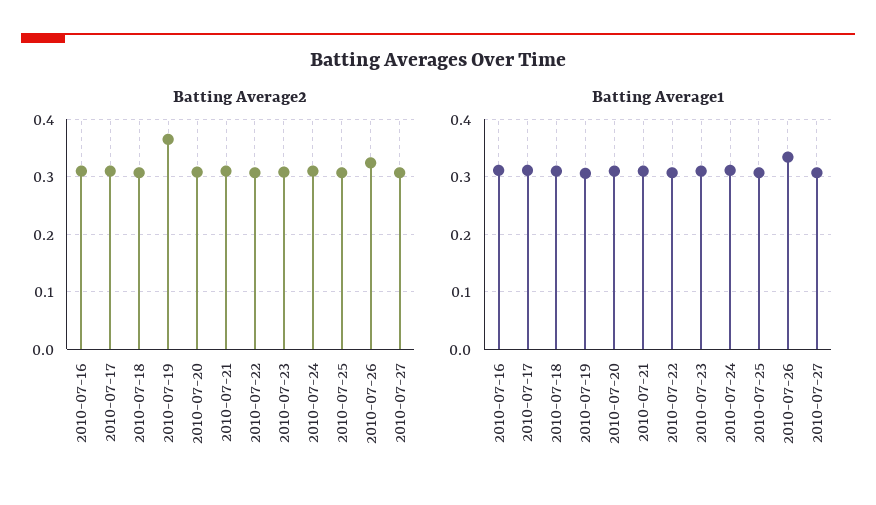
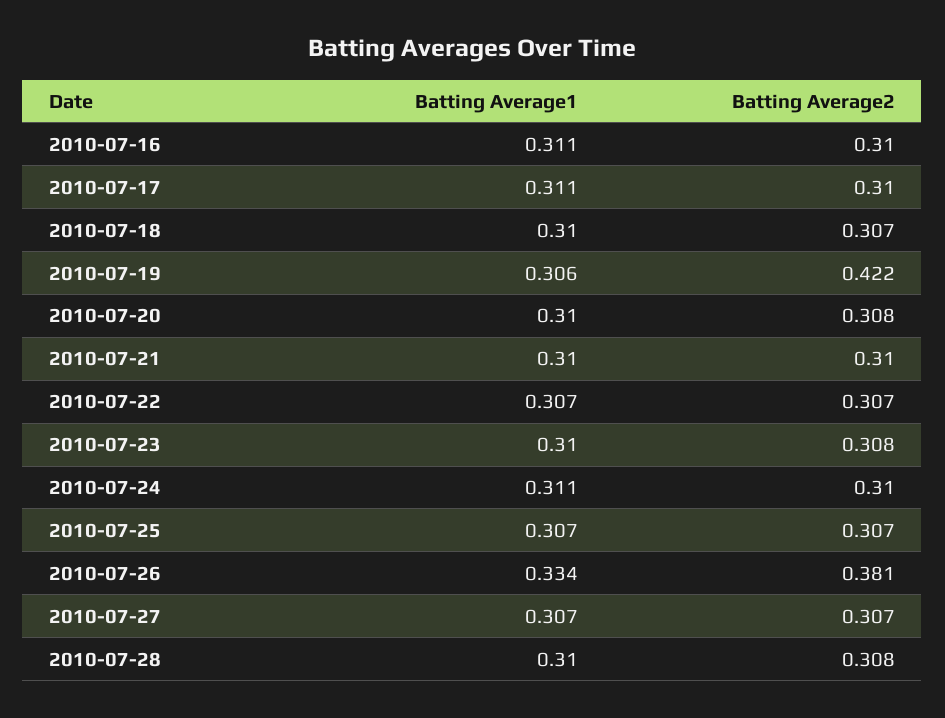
Batting Average2, 2010-07-19: 0.36 -> 0.422
Batting Average2, 2010-07-26: 0.32 -> 0.381
Batting Average1, 2010-07-28: none -> 0.31
Batting Average2, 2010-07-28: none -> 0.308

